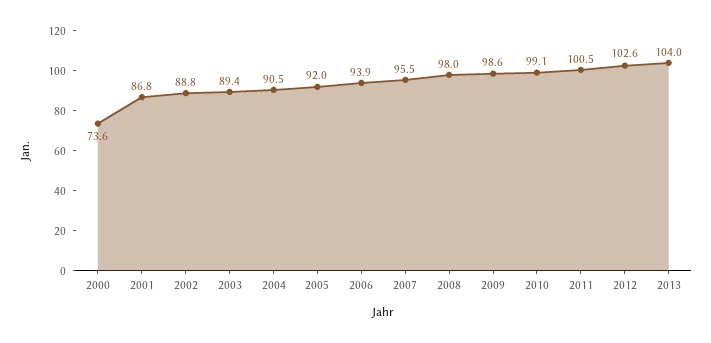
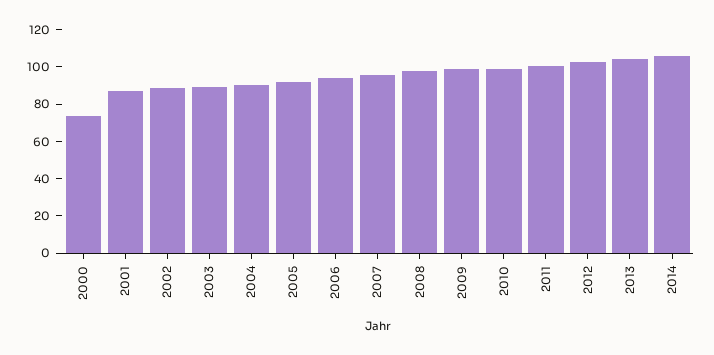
2014: none -> 105

